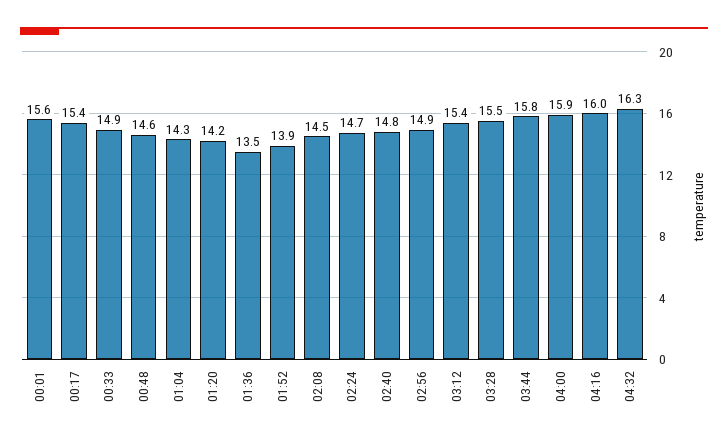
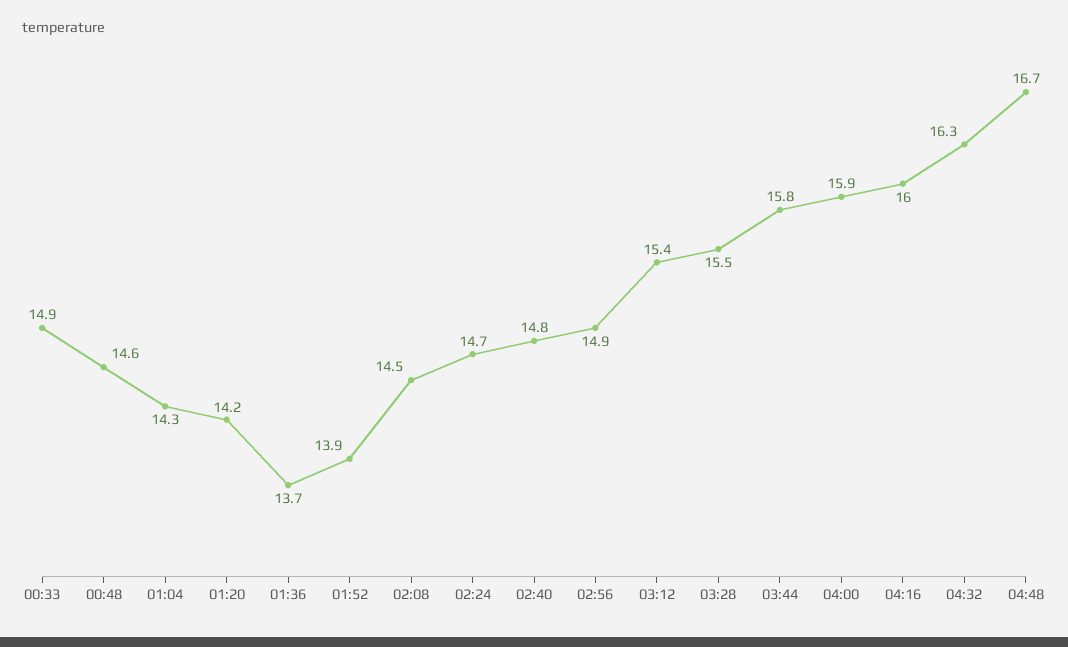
00:01: 15.6 -> none
00:17: 15.4 -> none
01:36: 13.5 -> 13.7
04:48: none -> 16.7

